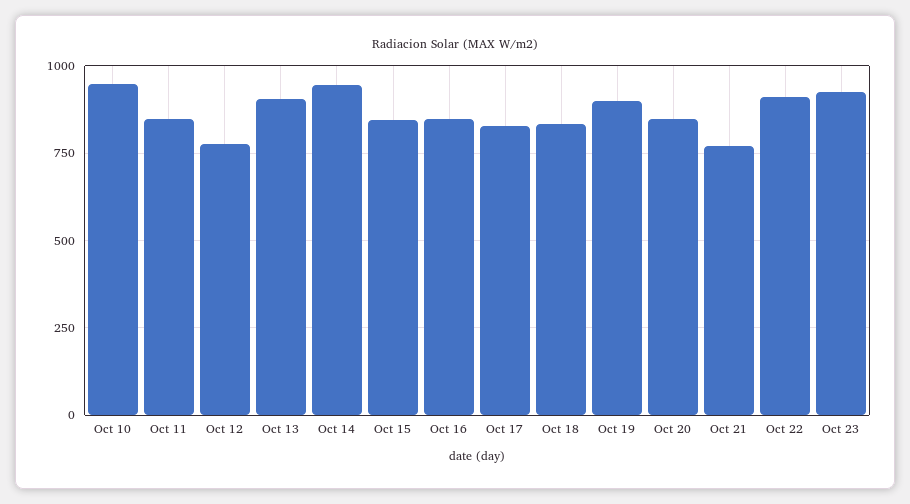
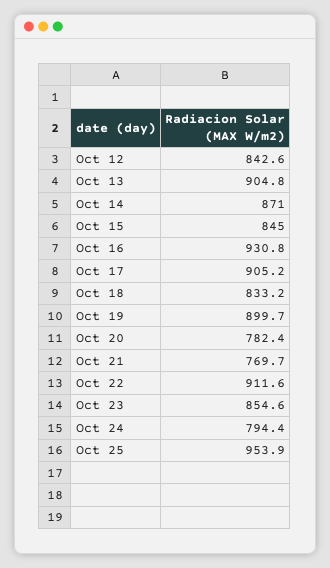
Oct 10: 950 -> none
Oct 11: 850 -> none
Oct 12: 775 -> 842.6
Oct 14: 950 -> 871
Oct 16: 850 -> 930.8
Oct 17: 825 -> 905.2
Oct 20: 850 -> 782.4
Oct 23: 925 -> 854.6
Oct 24: none -> 794.4
Oct 25: none -> 953.9

